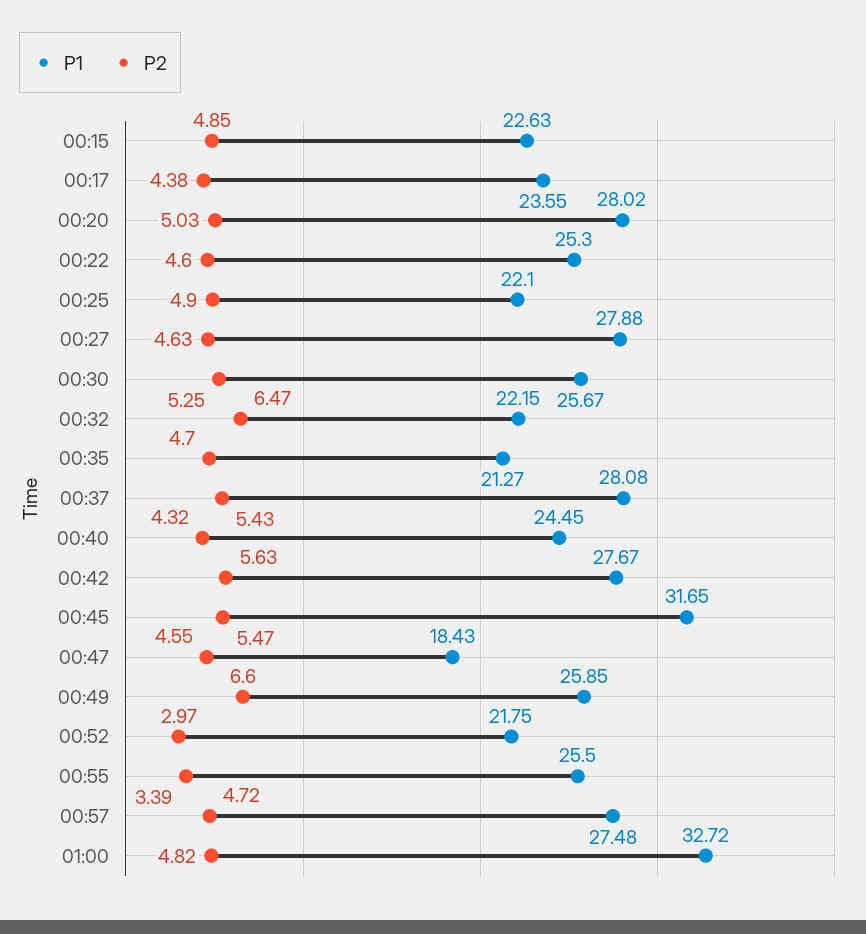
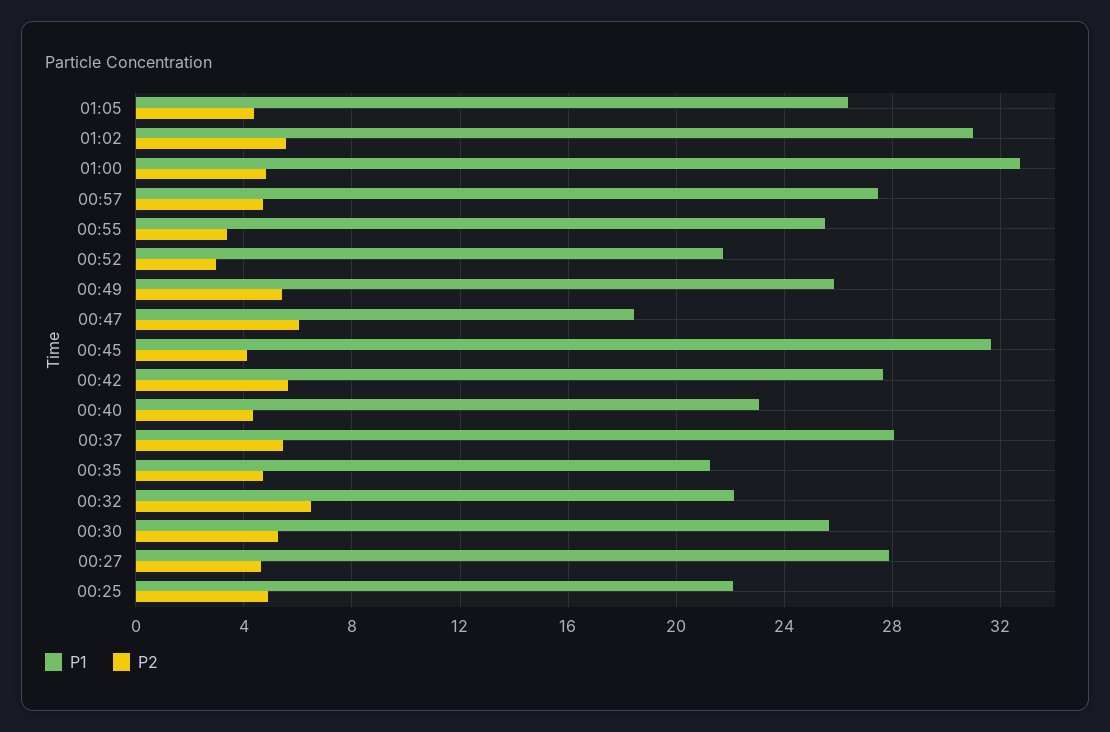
P1, 00:15: 22.63 -> none
P2, 00:15: 4.85 -> none
P1, 00:17: 23.55 -> none
P2, 00:17: 4.38 -> none
P1, 00:20: 28.02 -> none
P2, 00:20: 5.03 -> none
P1, 00:22: 25.3 -> none
P2, 00:22: 4.6 -> none
P1, 00:40: 24.45 -> 23
P2, 00:45: 5.47 -> 4
P2, 00:47: 4.55 -> 6
P2, 00:49: 6.6 -> 5.5
P1, 01:05: none -> 26.5
P2, 01:05: none -> 4.5
P1, 01:02: none -> 31
P2, 01:02: none -> 5.5

